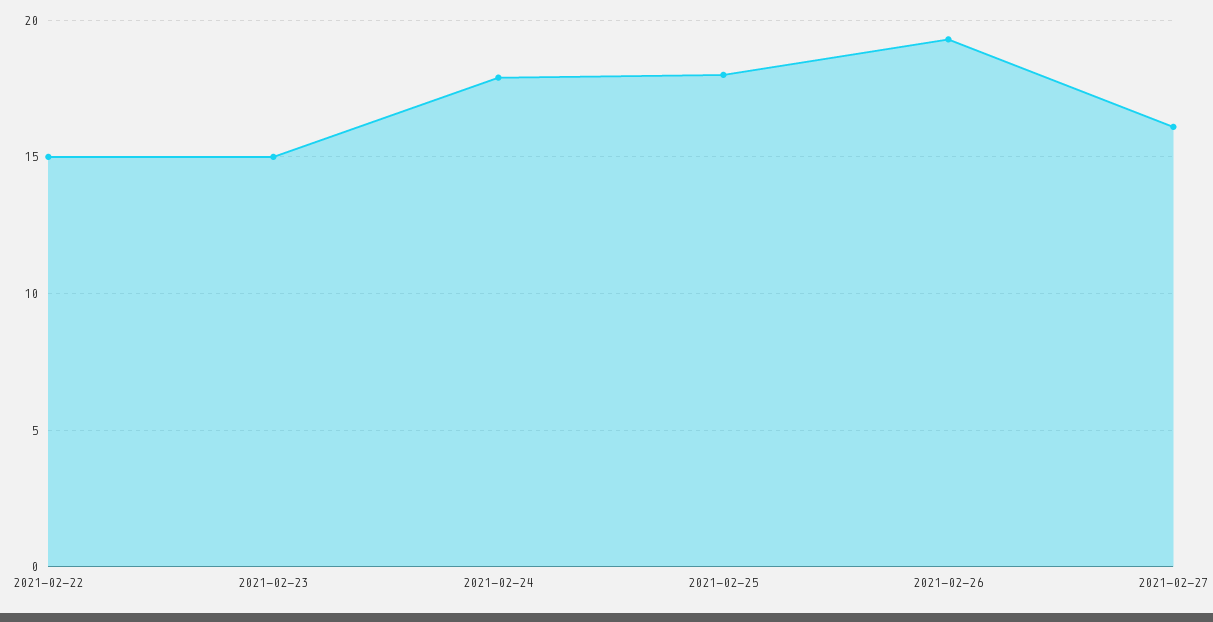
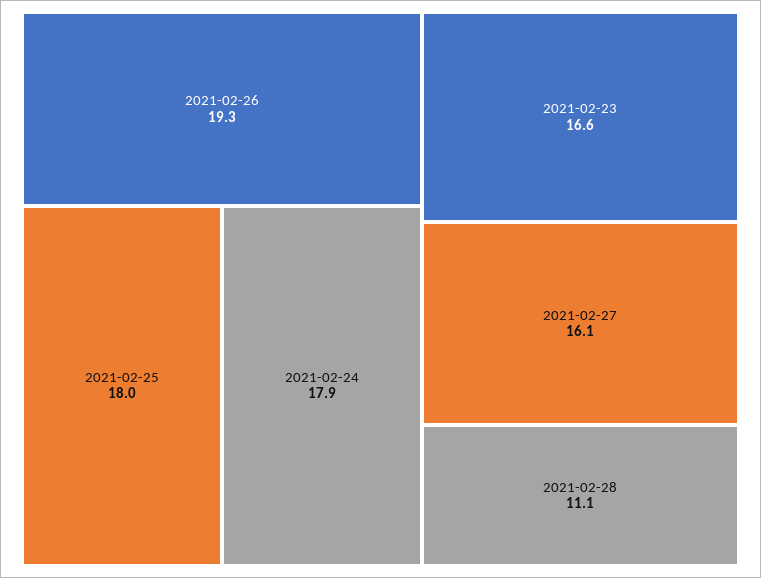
2021-02-22: 15 -> none
2021-02-23: 15 -> 16.6
2021-02-28: none -> 11.1

